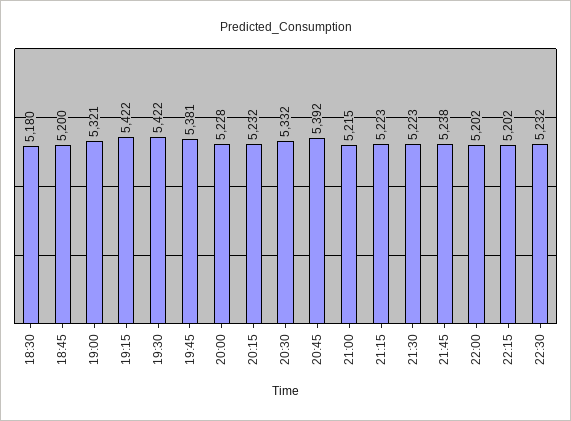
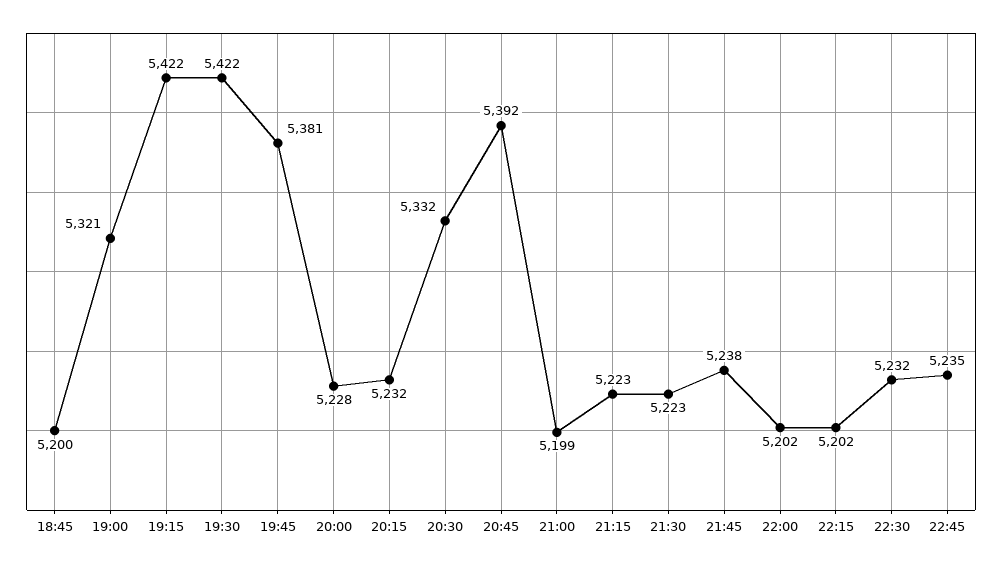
18:30: 5180 -> none
21:00: 5215 -> 5199
22:45: none -> 5235

